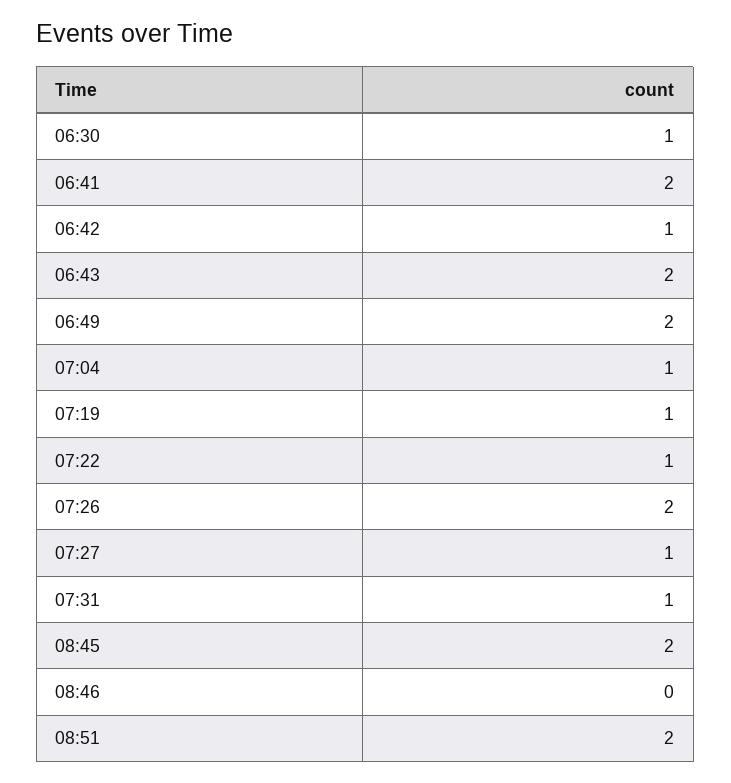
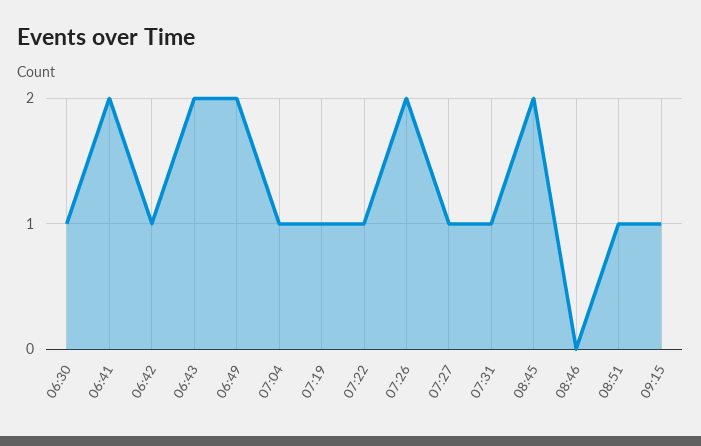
08:51: 2 -> 1
09:15: none -> 1

